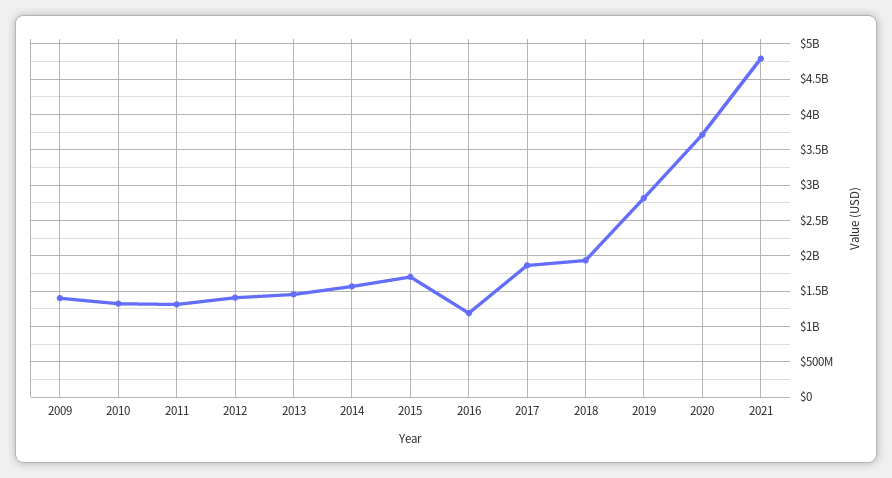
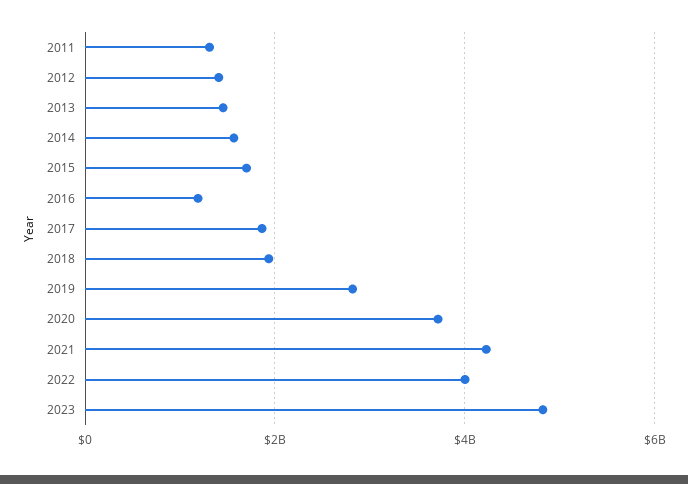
2009: 1400000000 -> none
2010: 1300000000 -> none
2021: 4800000000 -> 4200000000
2022: none -> 4000000000
2023: none -> 4800000000

